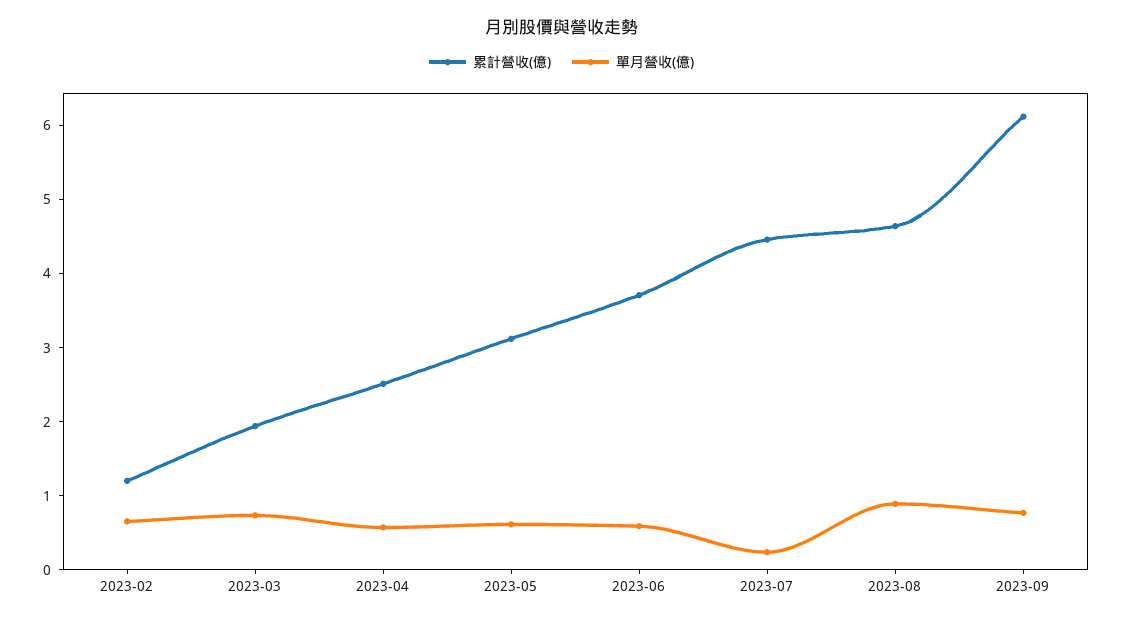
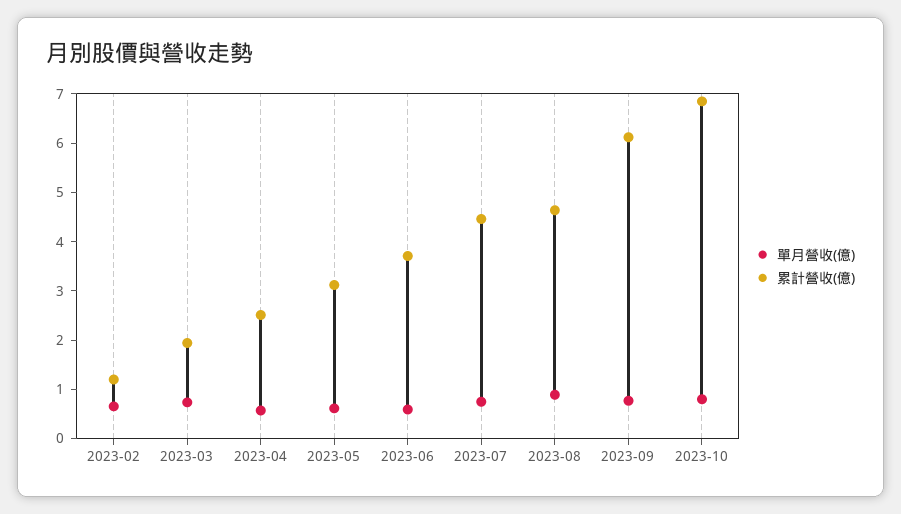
單月營收(億), 2023-07: 0.2 -> 0.8
單月營收(億), 2023-10: none -> 0.8
累計營收(億), 2023-10: none -> 6.8

